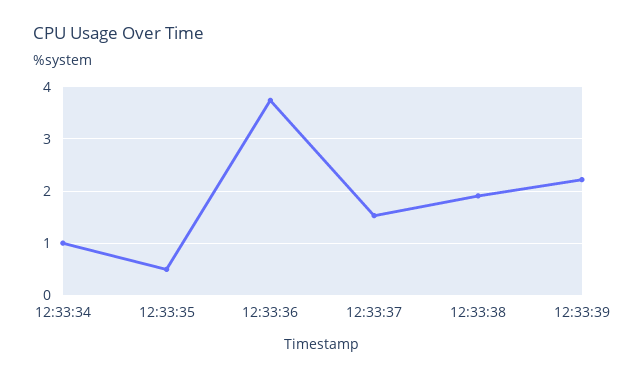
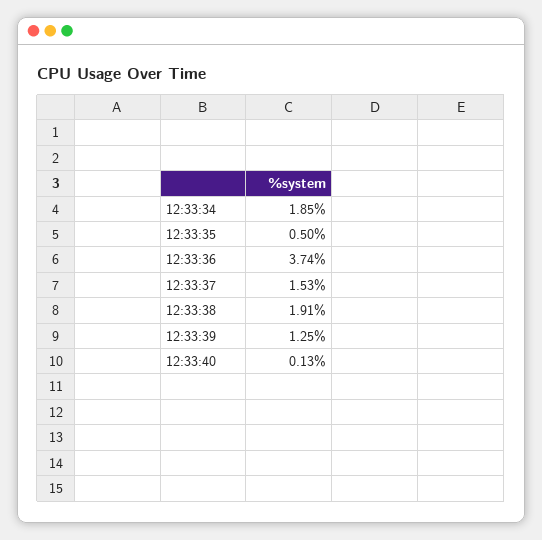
12:33:34: 1 -> 1.85
12:33:39: 2.2 -> 1.25
12:33:40: none -> 0.13

